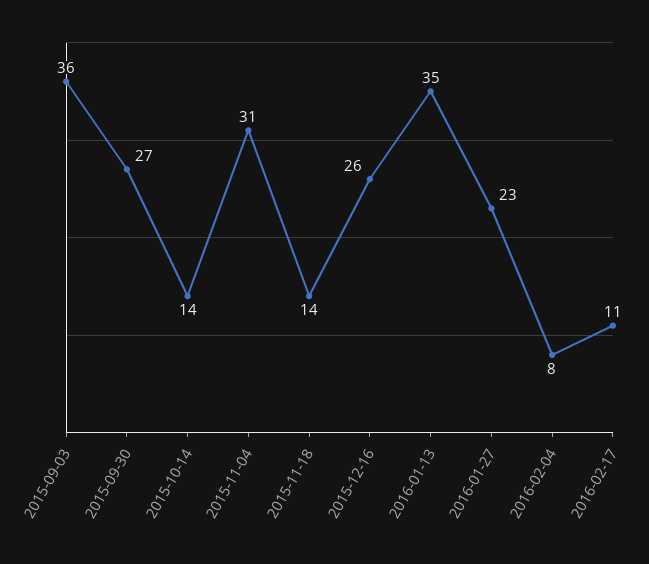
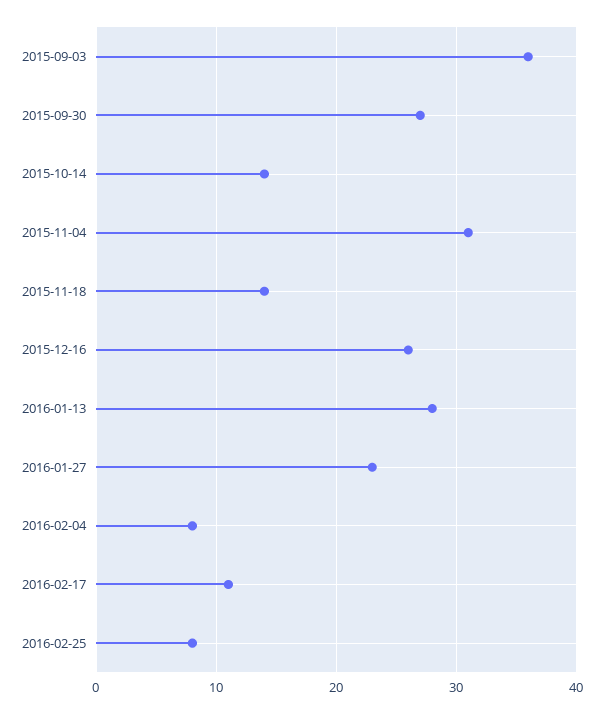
2016-01-13: 35 -> 28
2016-02-25: none -> 8

